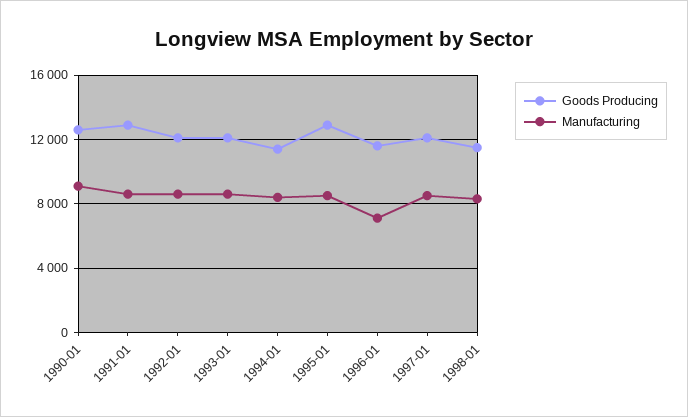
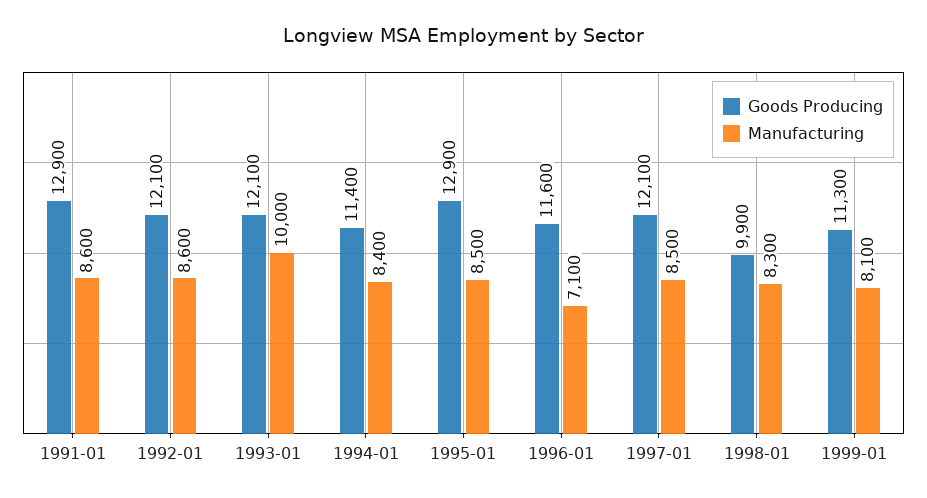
Goods Producing, 1990-01: 12500 -> none
Manufacturing, 1990-01: 9000 -> none
Manufacturing, 1993-01: 8500 -> 10000
Goods Producing, 1998-01: 11500 -> 9900
Goods Producing, 1999-01: none -> 11300
Manufacturing, 1999-01: none -> 8100

